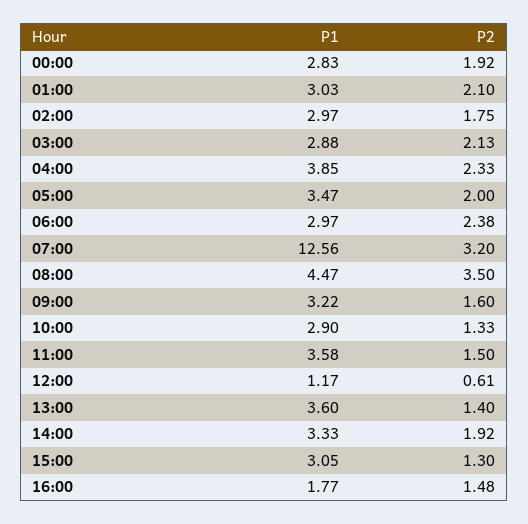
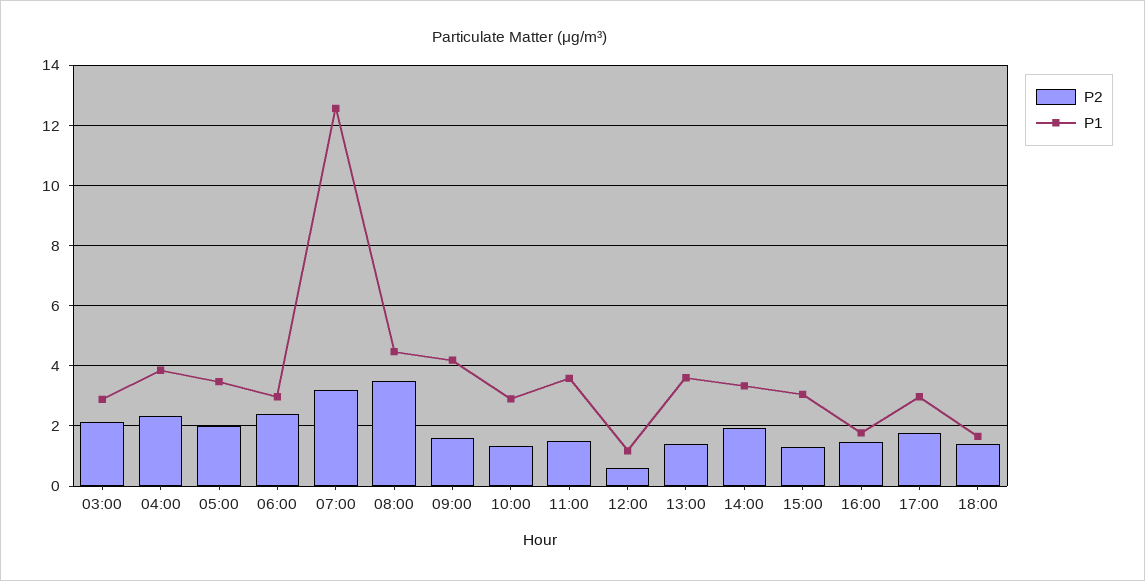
P1, 00:00: 2.83 -> none
P2, 00:00: 1.92 -> none
P1, 01:00: 3.03 -> none
P2, 01:00: 2.1 -> none
P1, 02:00: 2.97 -> none
P2, 02:00: 1.75 -> none
P1, 09:00: 3.22 -> 4.2
P2, 17:00: none -> 1.8
P1, 17:00: none -> 3
P2, 18:00: none -> 1.4
P1, 18:00: none -> 1.6

